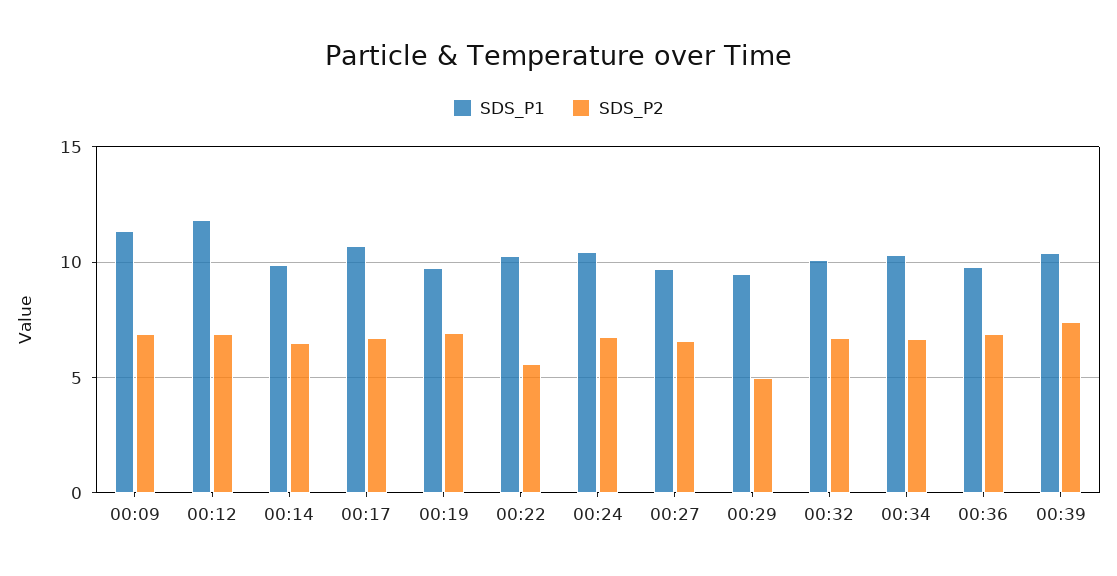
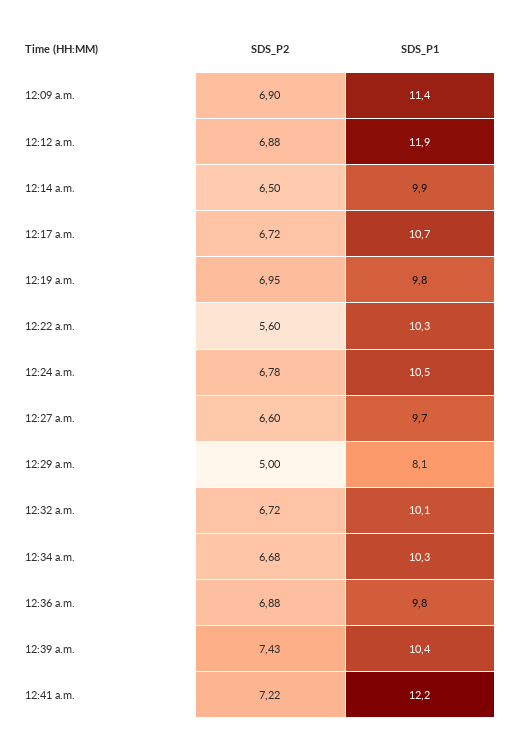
SDS_P1, 00:29: 9.5 -> 8.1
SDS_P2, 12:41 a.m.: none -> 7.22
SDS_P1, 12:41 a.m.: none -> 12.2

